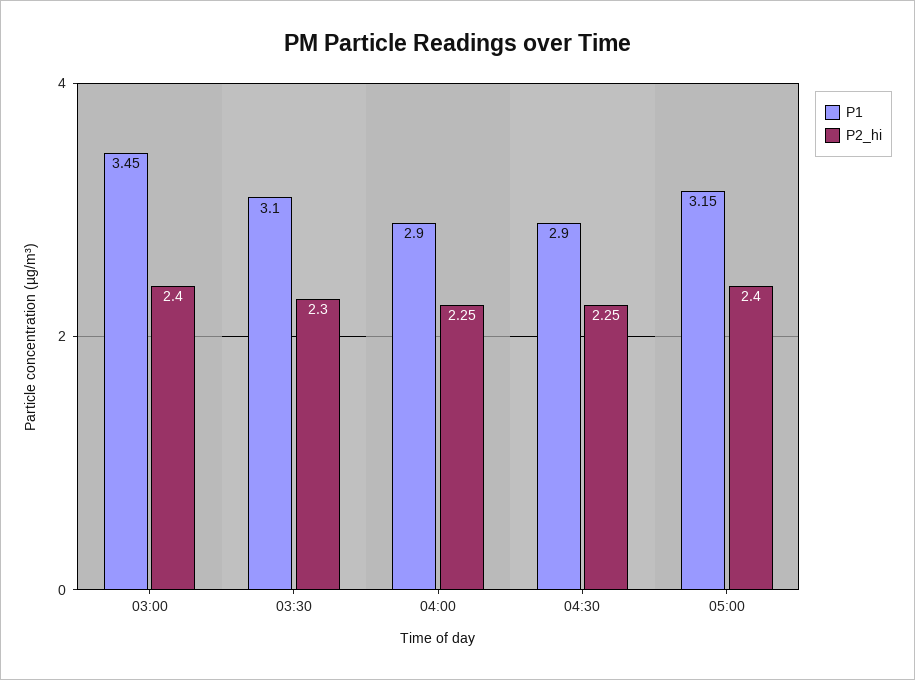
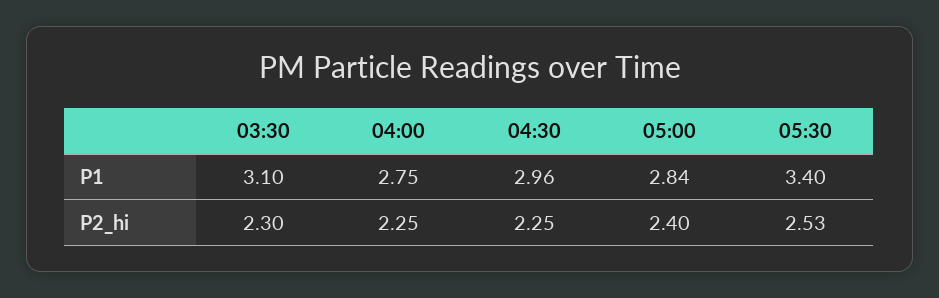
P1, 03:00: 3.45 -> none
P2_hi, 03:00: 2.4 -> none
P1, 04:00: 2.9 -> 2.75
P1, 04:30: 2.9 -> 2.96
P1, 05:00: 3.15 -> 2.84
P1, 05:30: none -> 3.4
P2_hi, 05:30: none -> 2.53

